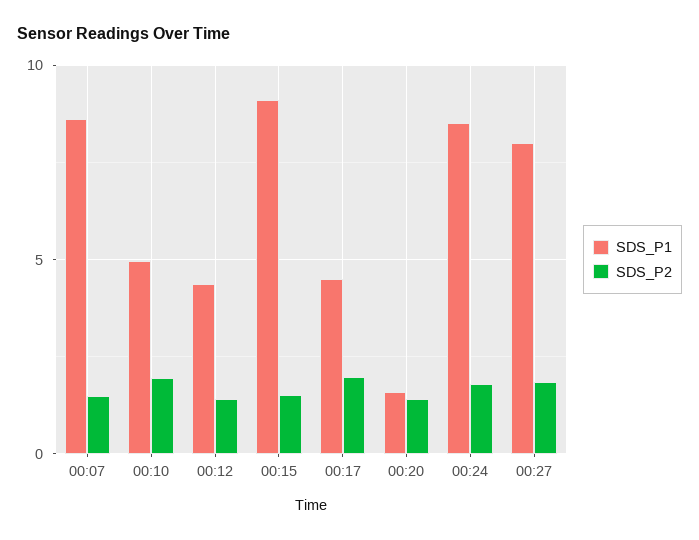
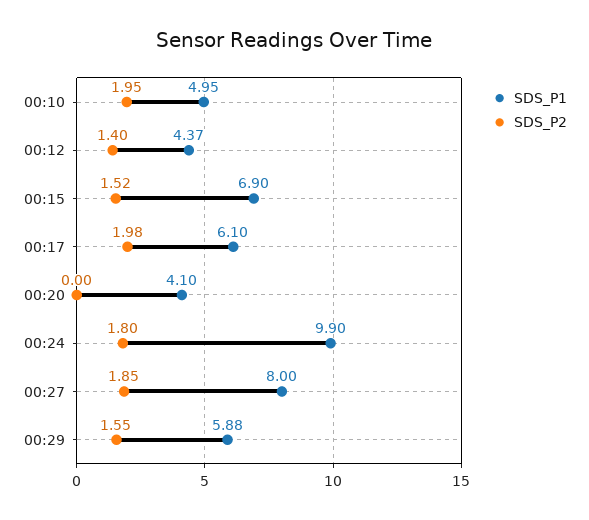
SDS_P1, 00:07: 8.5 -> none
SDS_P2, 00:07: 1.5 -> none
SDS_P1, 00:15: 9 -> 6.9
SDS_P1, 00:17: 4.5 -> 6.1
SDS_P1, 00:20: 1.5 -> 4.1
SDS_P2, 00:20: 1.5 -> 0
SDS_P1, 00:24: 8.5 -> 9.9
SDS_P1, 00:29: none -> 5.88
SDS_P2, 00:29: none -> 1.55

